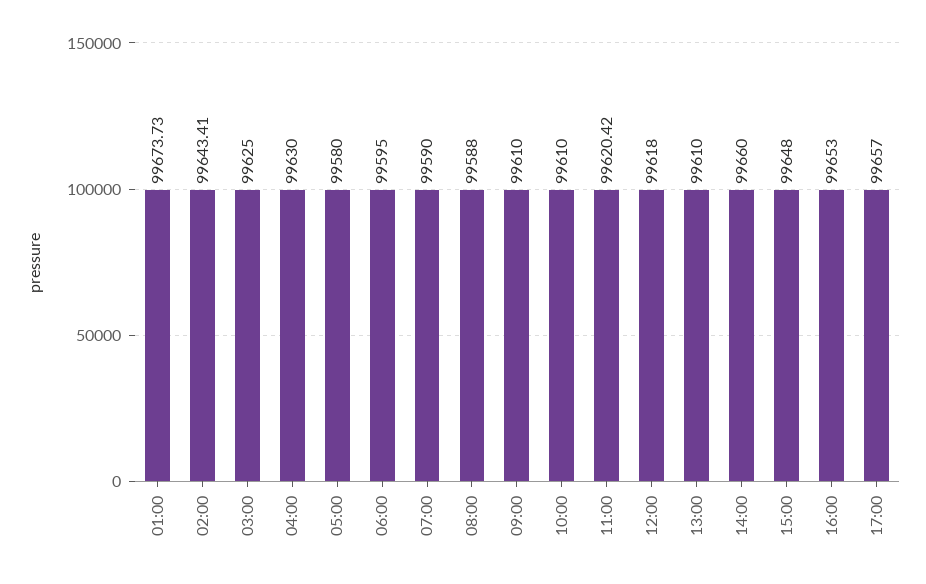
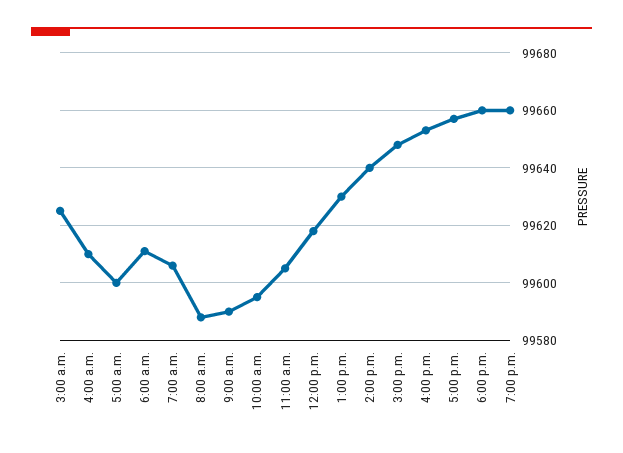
01:00: 99673.73 -> none
02:00: 99643.41 -> none
04:00: 99630 -> 99610
05:00: 99580 -> 99600
06:00: 99595 -> 99610
07:00: 99590 -> 99605
09:00: 99610 -> 99590
10:00: 99610 -> 99595
11:00: 99620.42 -> 99605
13:00: 99610 -> 99630
14:00: 99660 -> 99640
6:00 p.m.: none -> 99660
7:00 p.m.: none -> 99660

